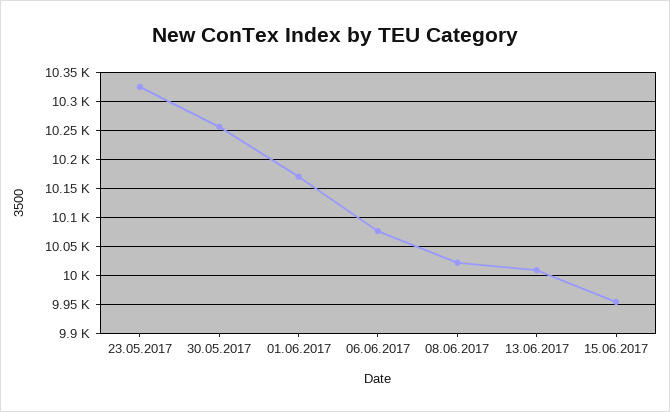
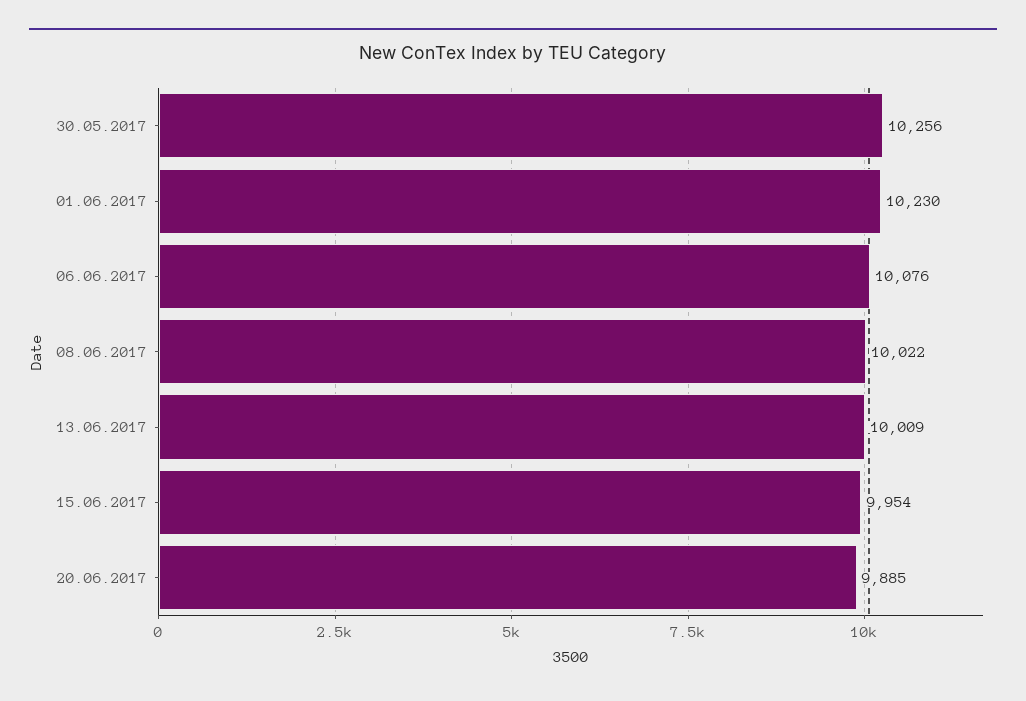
23.05.2017: 10325 -> none
01.06.2017: 10175 -> 10230
20.06.2017: none -> 9885

